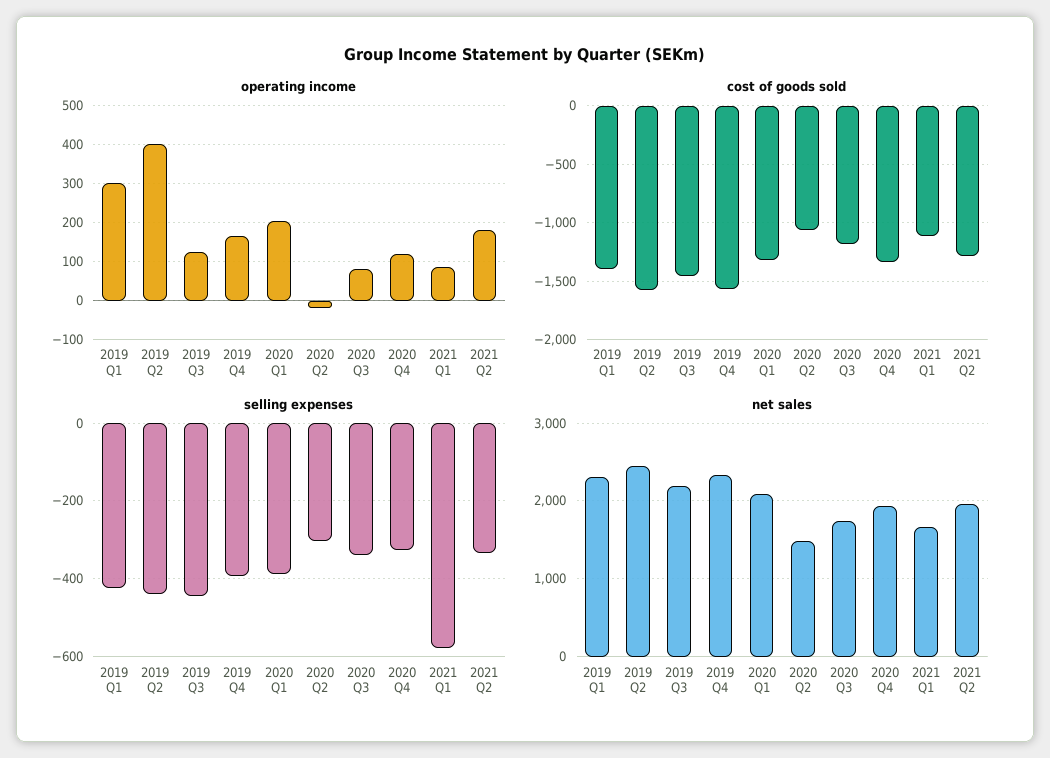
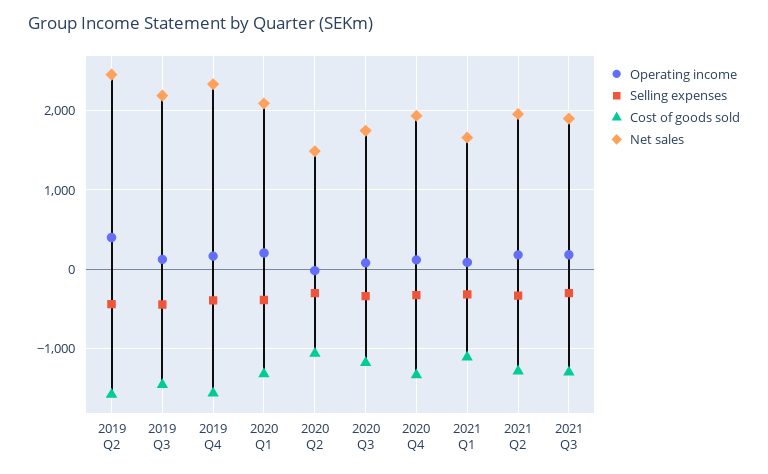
operating income, 2019 Q1: 300 -> none
cost of goods sold, 2019 Q1: -1400 -> none
selling expenses, 2019 Q1: -420 -> none
selling expenses, 2021 Q1: -580 -> -300
net sales, 2019 Q1: 2300 -> none
operating income, 2021 Q3: none -> 200
selling expenses, 2021 Q3: none -> -300
cost of goods sold, 2021 Q3: none -> -1300
net sales, 2021 Q3: none -> 1900

